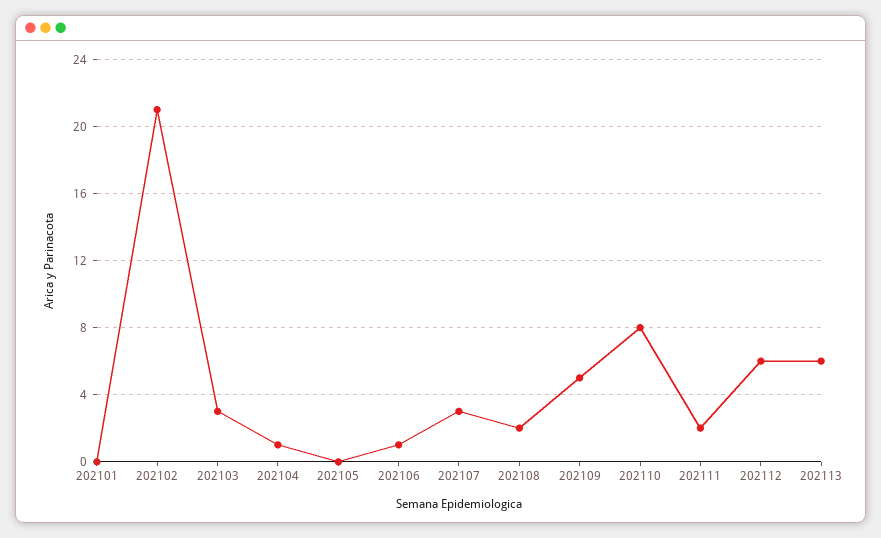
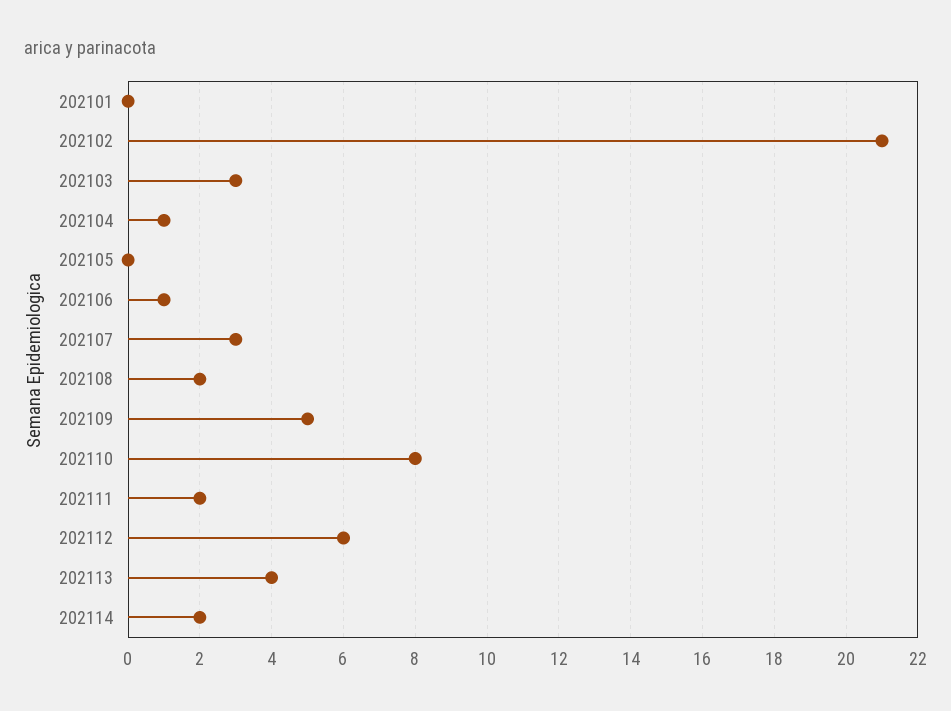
202113: 6 -> 4
202114: none -> 2

